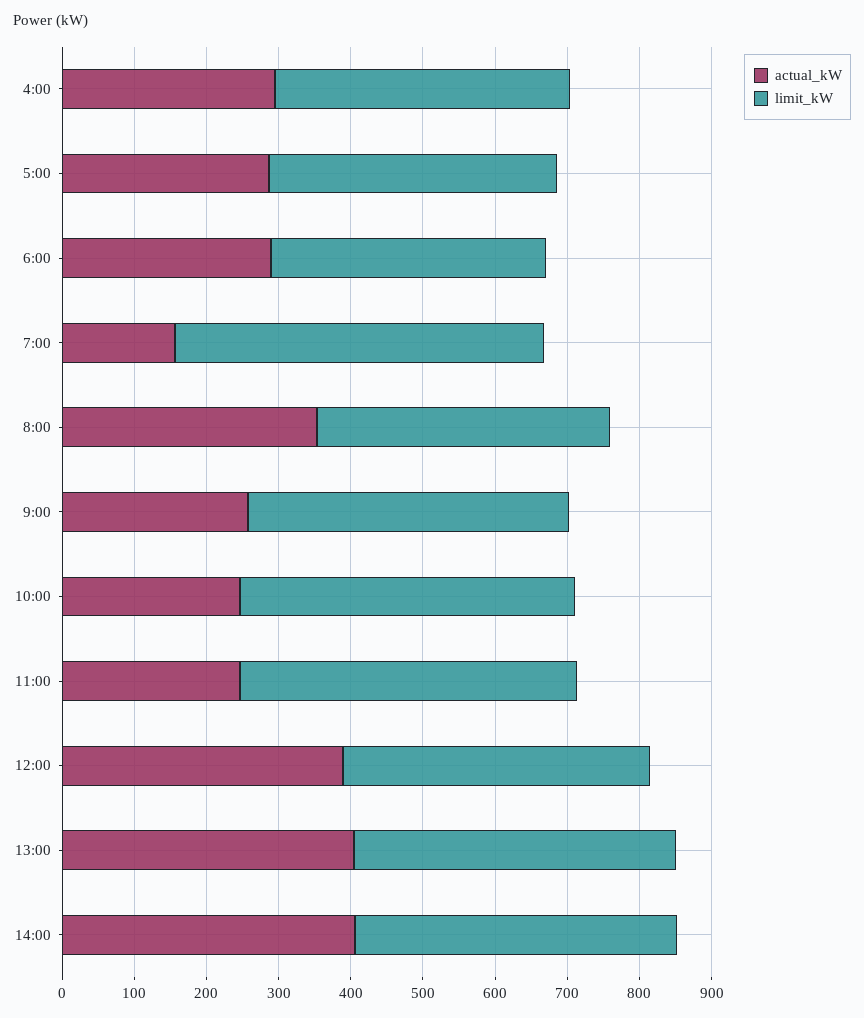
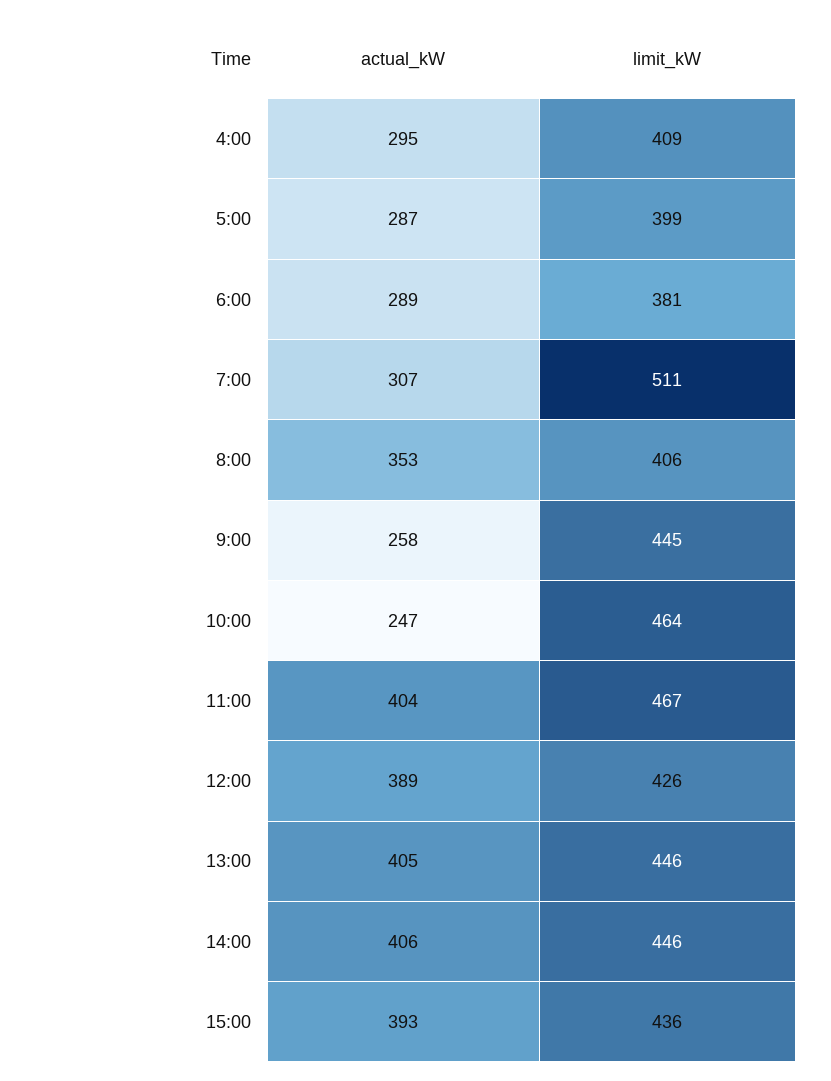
actual_kW, 7:00: 160 -> 307
actual_kW, 11:00: 240 -> 404
actual_kW, 15:00: none -> 393
limit_kW, 15:00: none -> 436

